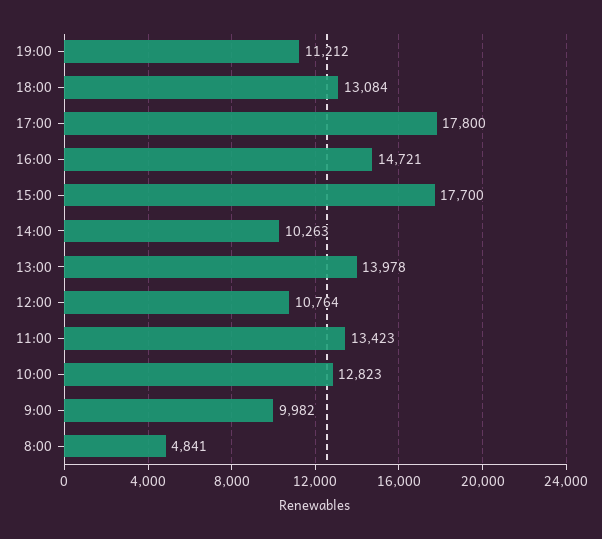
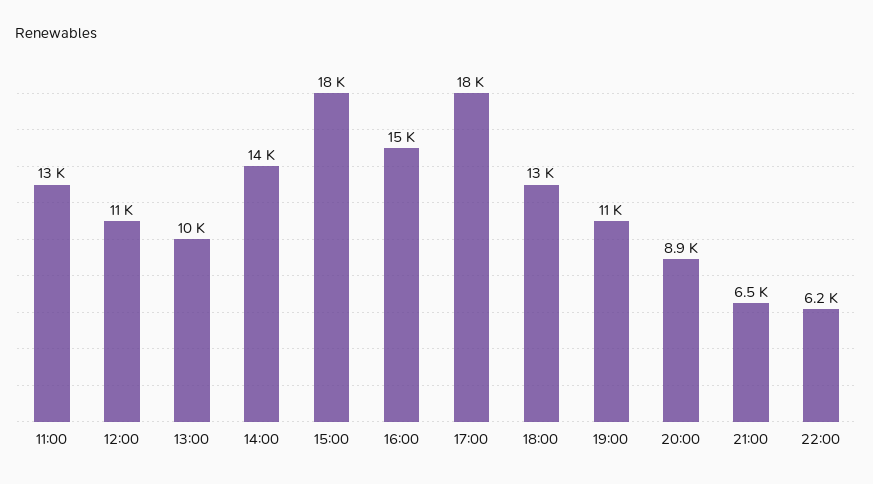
14:00: 10263 -> 14000
13:00: 13978 -> 10000
10:00: 12823 -> none
9:00: 9982 -> none
8:00: 4841 -> none
20:00: none -> 8900
21:00: none -> 6500
22:00: none -> 6200

